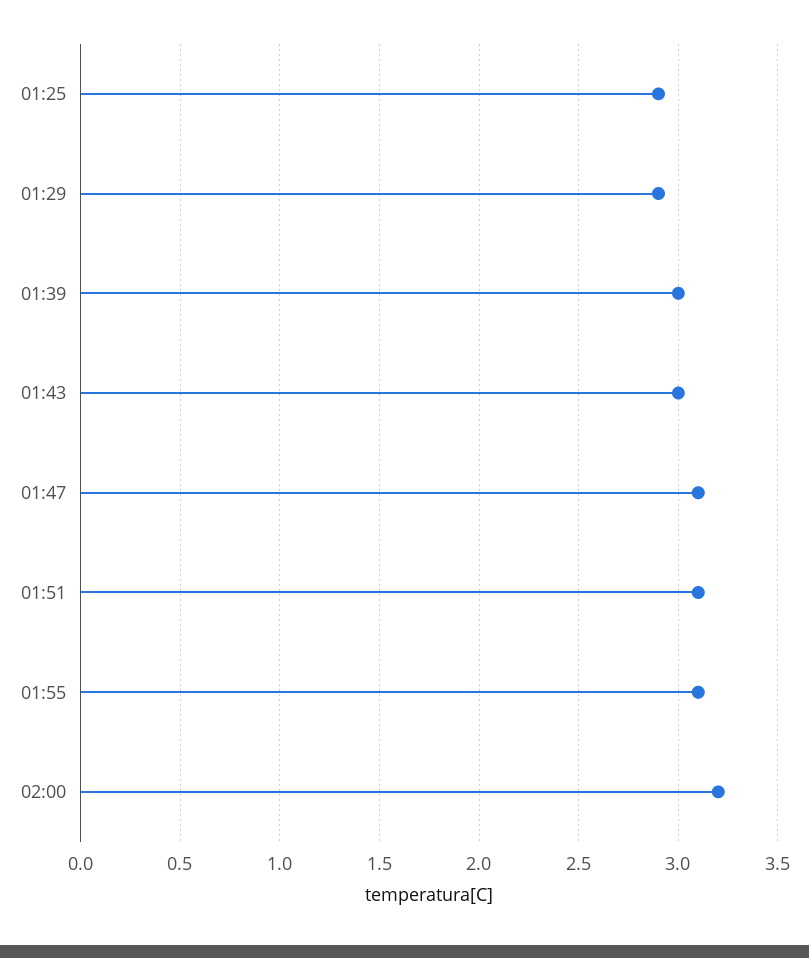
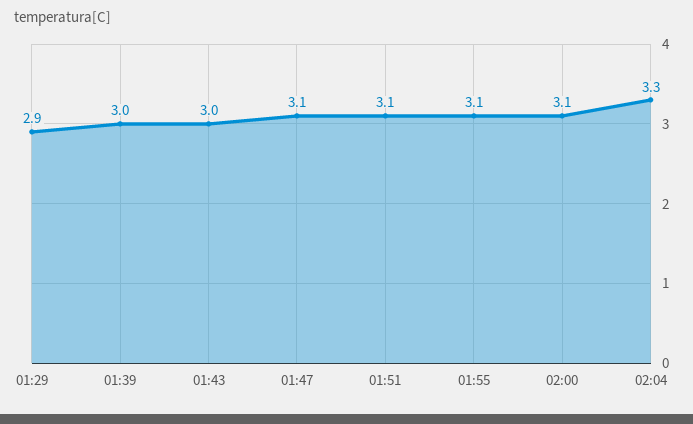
01:25: 2.9 -> none
02:00: 3.2 -> 3.1
02:04: none -> 3.3

